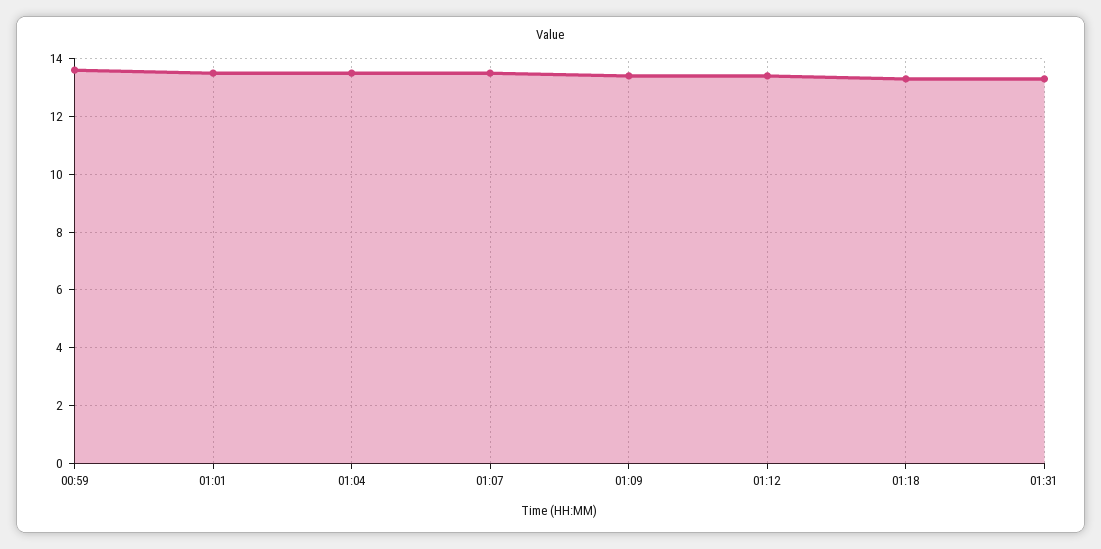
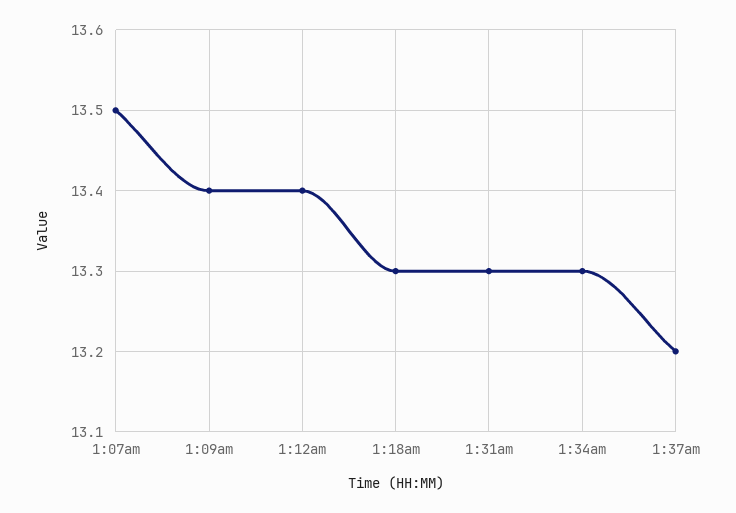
00:59: 13.5 -> none
01:01: 13.5 -> none
01:04: 13.5 -> none
1:34am: none -> 13.3
1:37am: none -> 13.2

